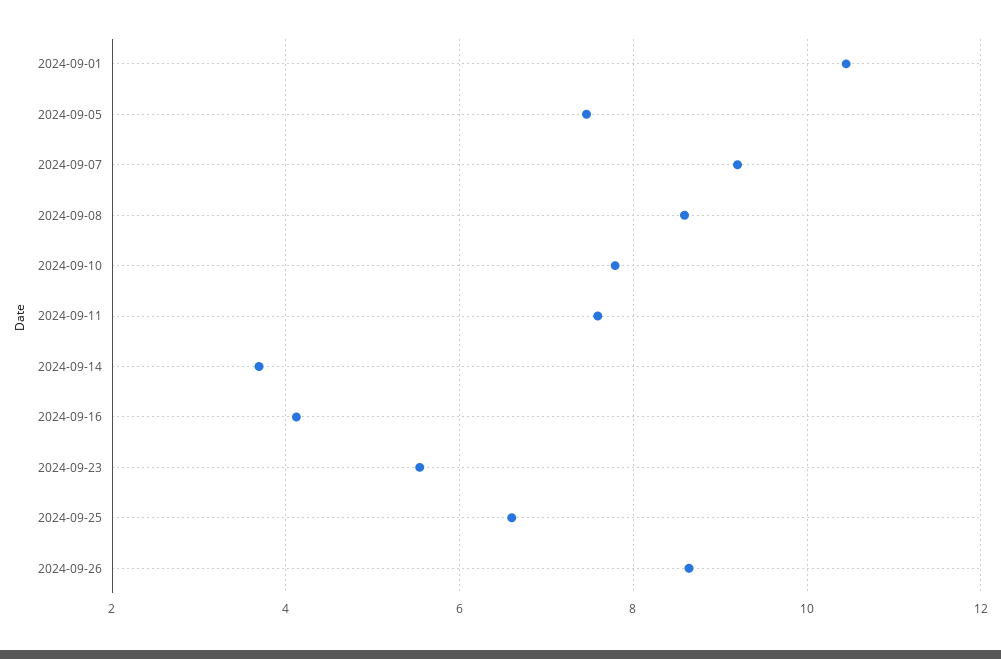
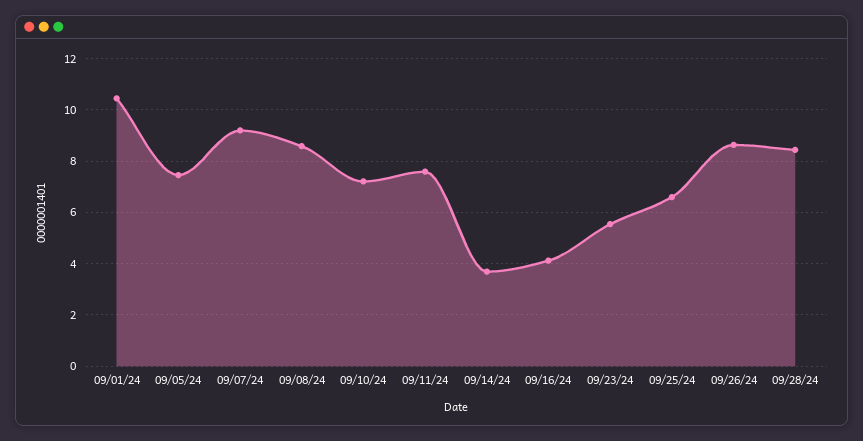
2024-09-10: 7.8 -> 7.25
09/28/24: none -> 8.5

